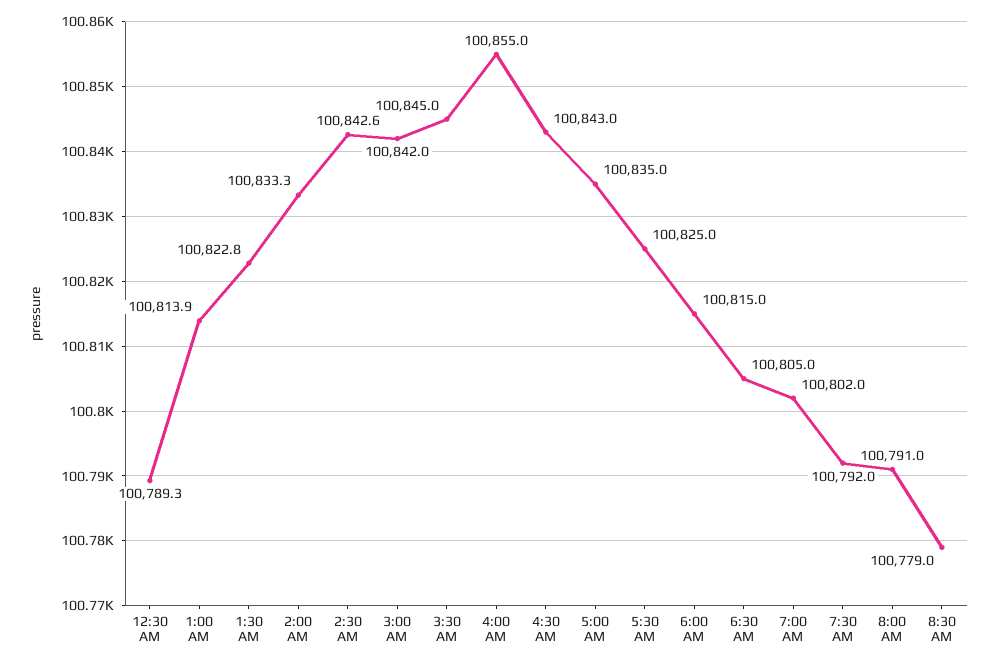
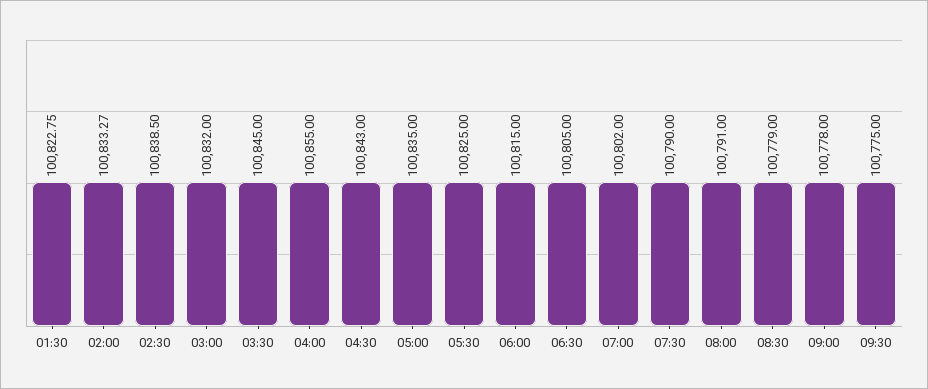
12:30 AM: 100789.3 -> none
1:00 AM: 100813.9 -> none
2:30 AM: 100842.6 -> 100838.5
3:00 AM: 100842 -> 100832
7:30 AM: 100792 -> 100790
09:00: none -> 100778
09:30: none -> 100775

